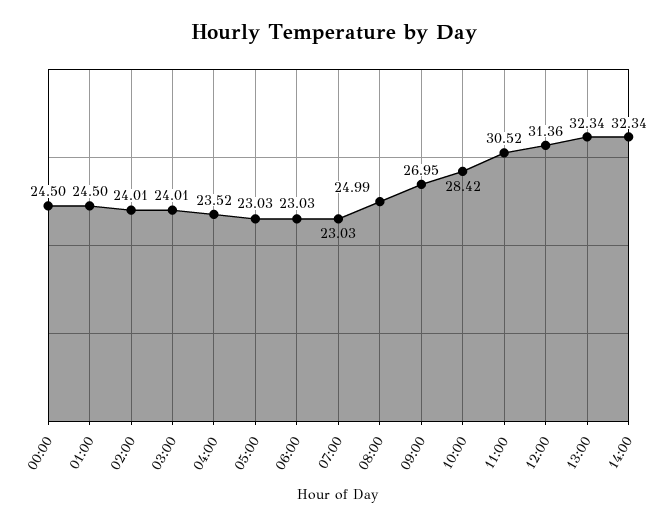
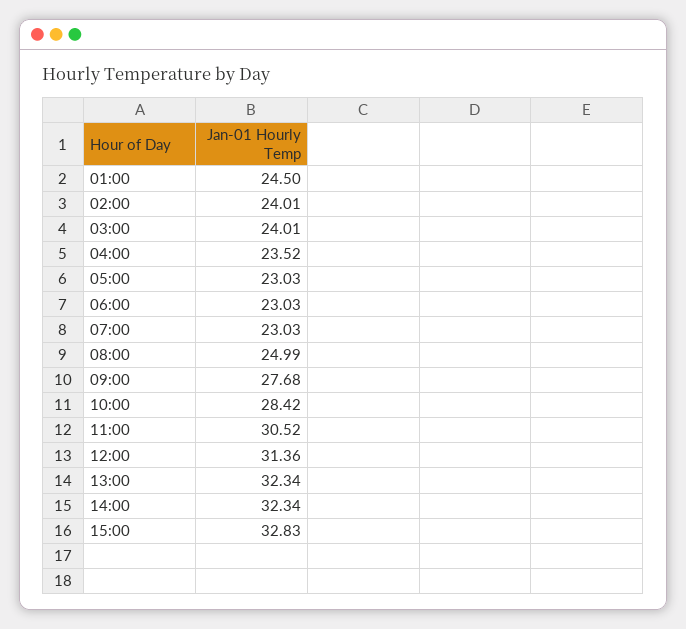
00:00: 24.5 -> none
09:00: 26.95 -> 27.68
15:00: none -> 32.83

